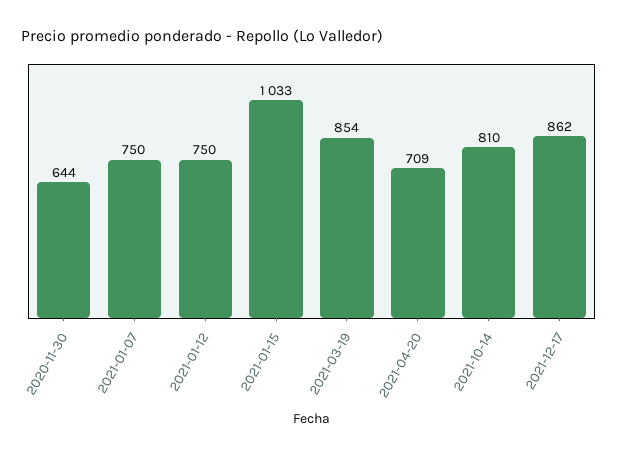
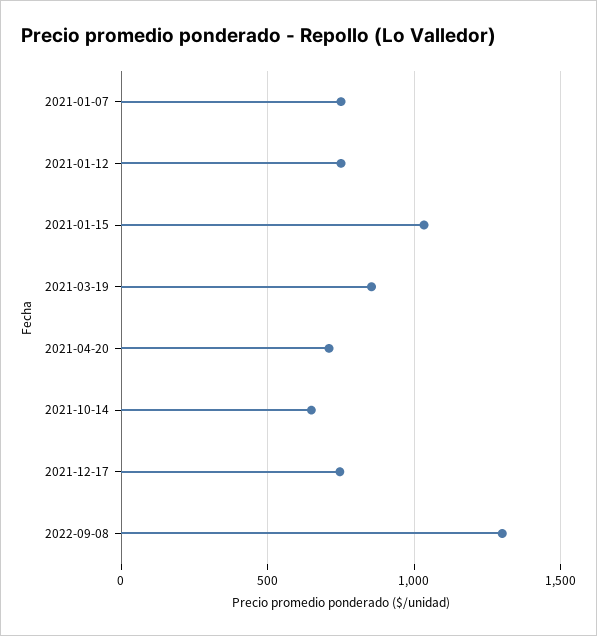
2020-11-30: 644 -> none
2021-10-14: 810 -> 650
2021-12-17: 862 -> 750
2022-09-08: none -> 1300

